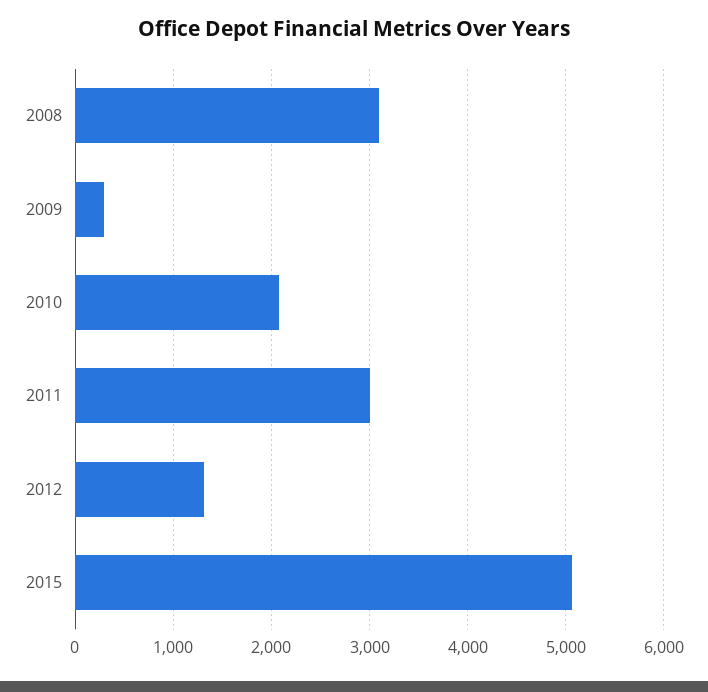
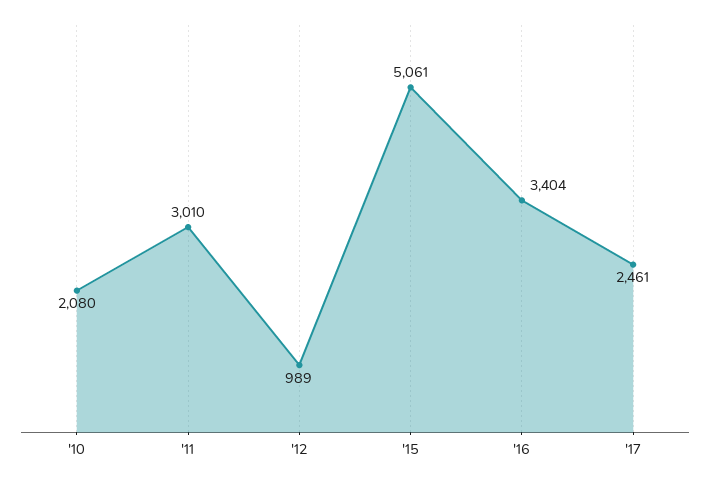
2008: 3100 -> none
2009: 300 -> none
2012: 1300 -> 989
'16: none -> 3404
'17: none -> 2461

